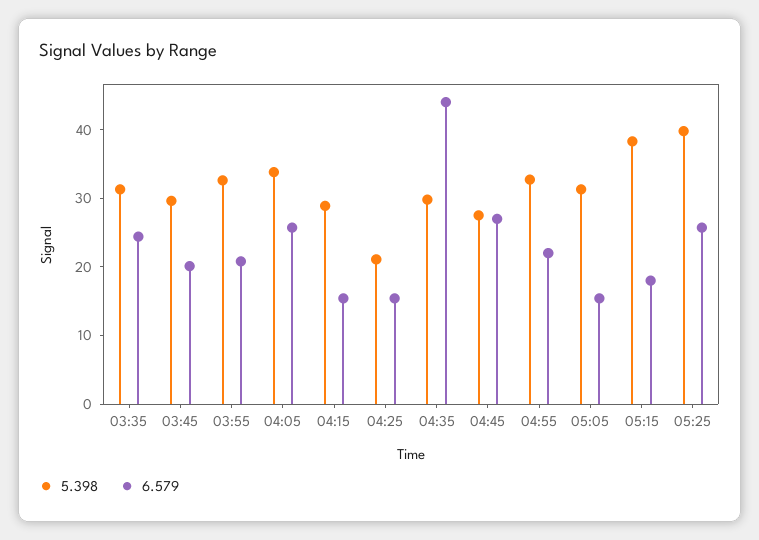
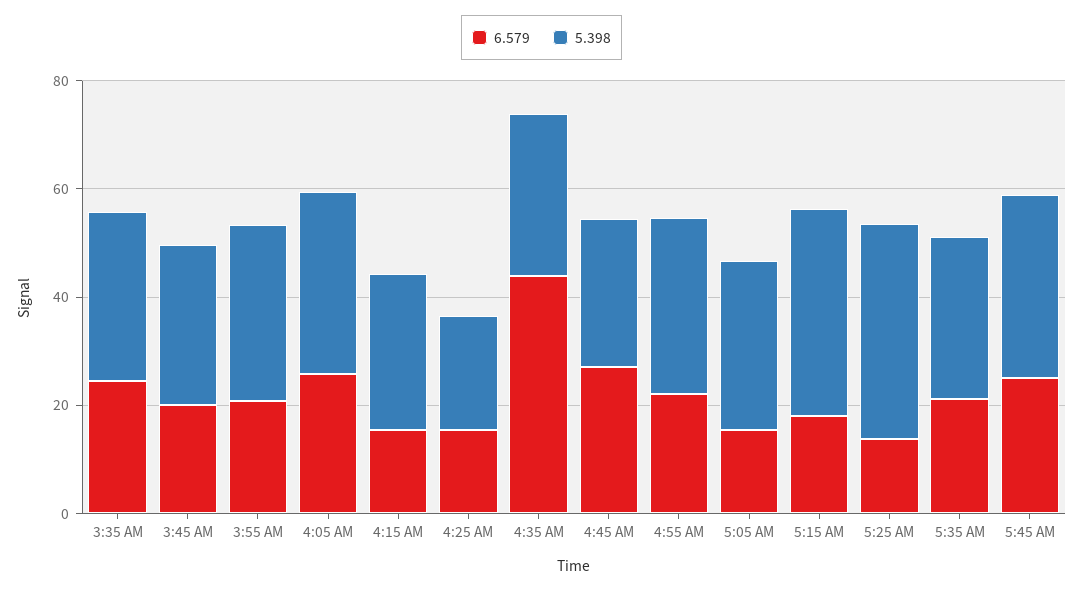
6.579, 05:25: 26 -> 15
6.579, 5:35 AM: none -> 20
5.398, 5:35 AM: none -> 30
6.579, 5:45 AM: none -> 25
5.398, 5:45 AM: none -> 35

